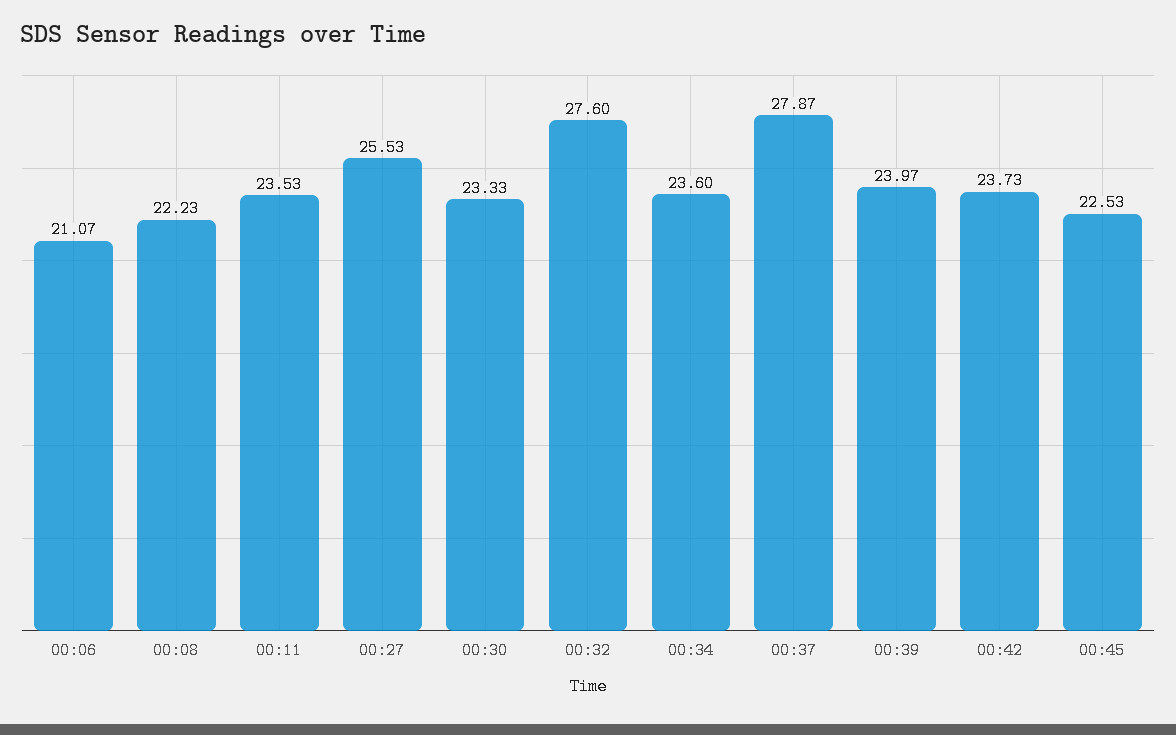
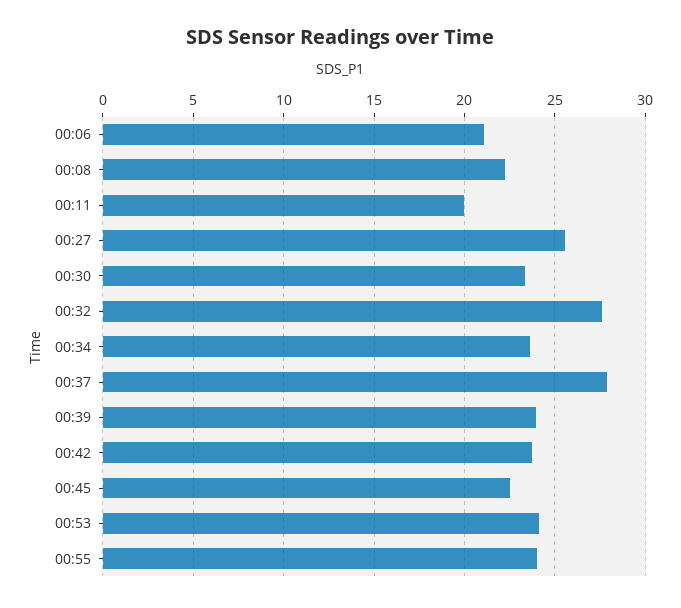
00:11: 23.53 -> 20
00:53: none -> 24
00:55: none -> 24

